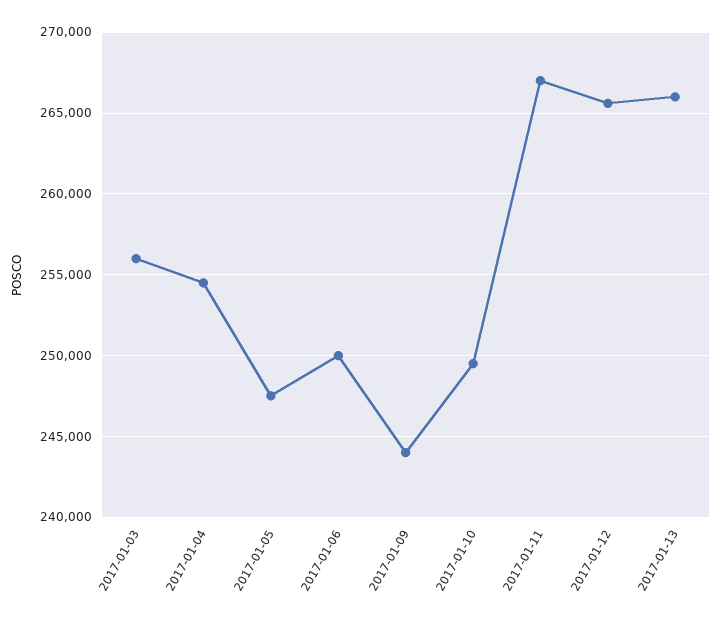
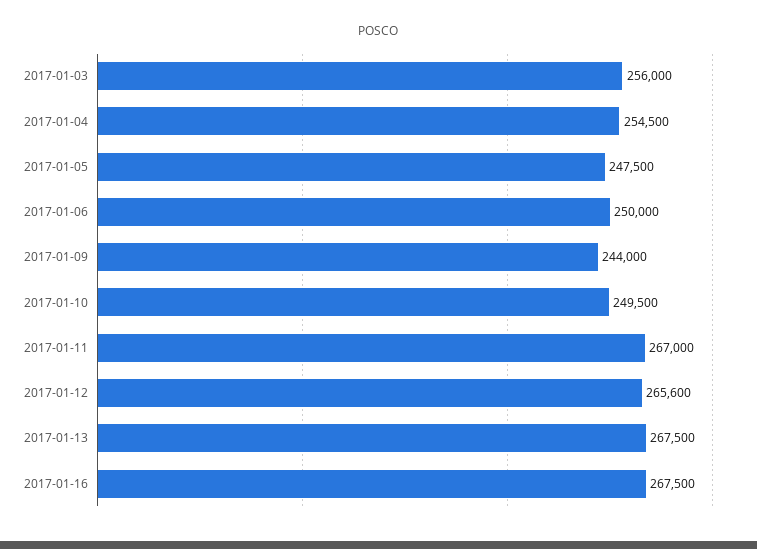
2017-01-13: 266000 -> 267500
2017-01-16: none -> 267500

